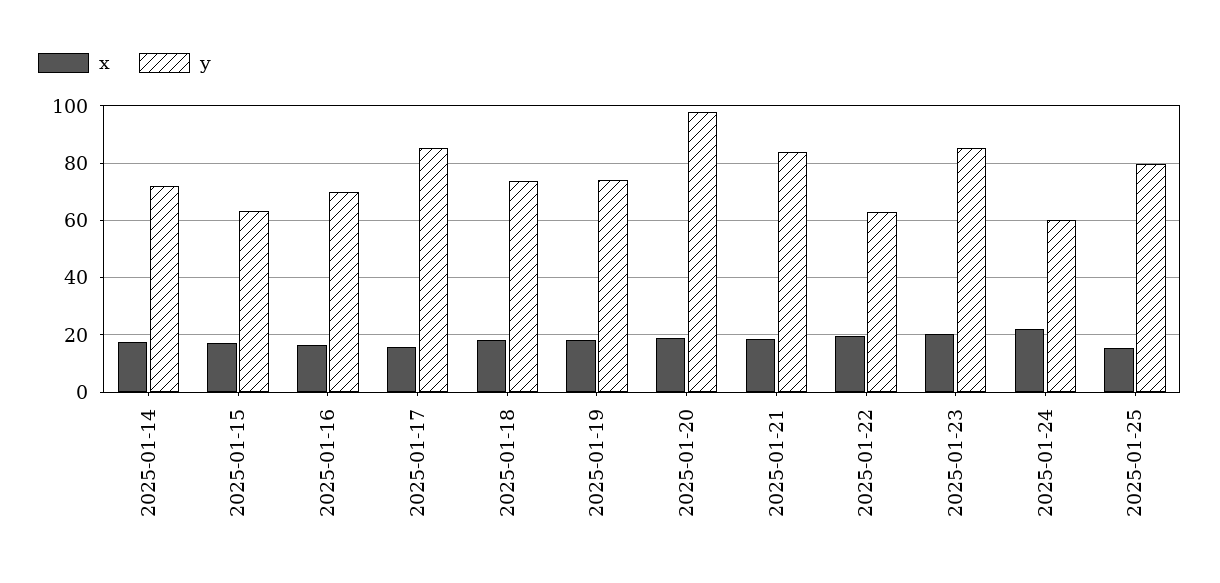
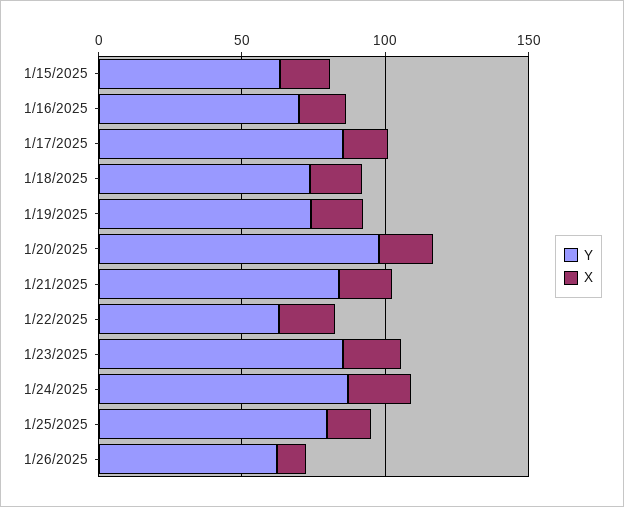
x, 2025-01-14: 17.5 -> none
y, 2025-01-14: 72.5 -> none
y, 2025-01-24: 60 -> 90
y, 1/26/2025: none -> 60
x, 1/26/2025: none -> 10

